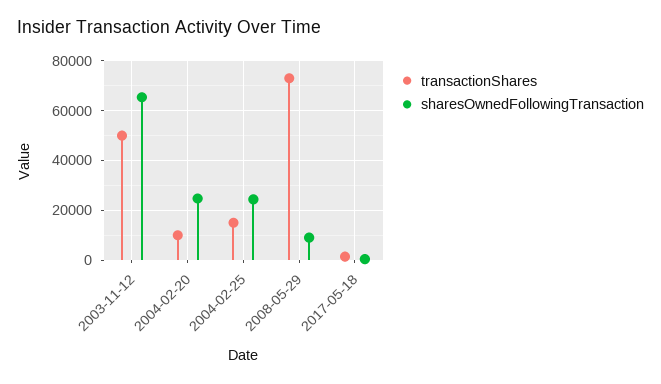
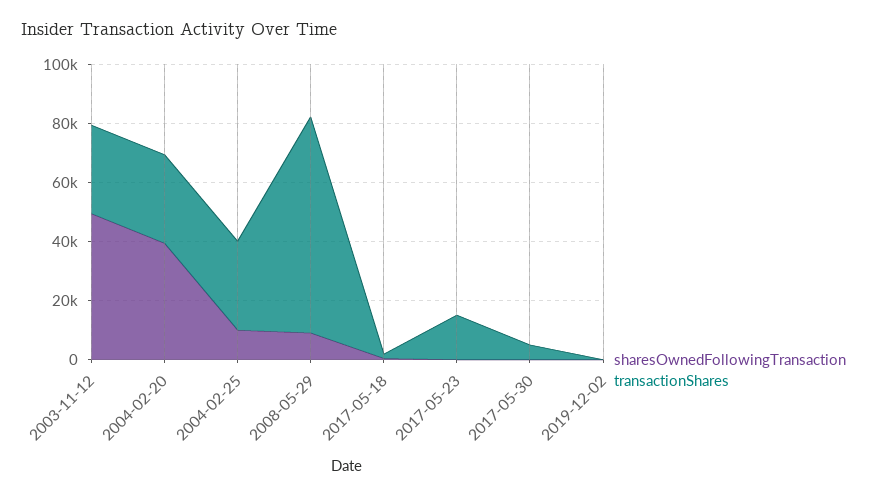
transactionShares, 2003-11-12: 50000 -> 30000
sharesOwnedFollowingTransaction, 2003-11-12: 65000 -> 50000
transactionShares, 2004-02-20: 10000 -> 30000
sharesOwnedFollowingTransaction, 2004-02-20: 25000 -> 40000
transactionShares, 2004-02-25: 15000 -> 30000
sharesOwnedFollowingTransaction, 2004-02-25: 25000 -> 10000
sharesOwnedFollowingTransaction, 2017-05-23: none -> 0
transactionShares, 2017-05-23: none -> 15000
sharesOwnedFollowingTransaction, 2017-05-30: none -> 0
transactionShares, 2017-05-30: none -> 5000
sharesOwnedFollowingTransaction, 2019-12-02: none -> 0
transactionShares, 2019-12-02: none -> 0

